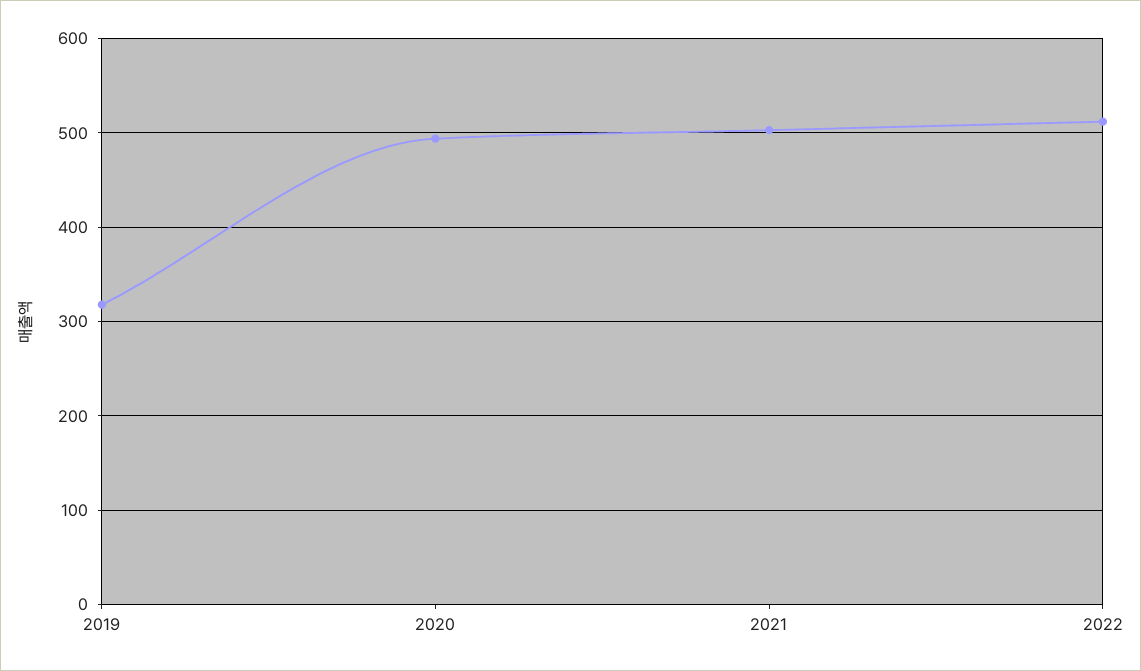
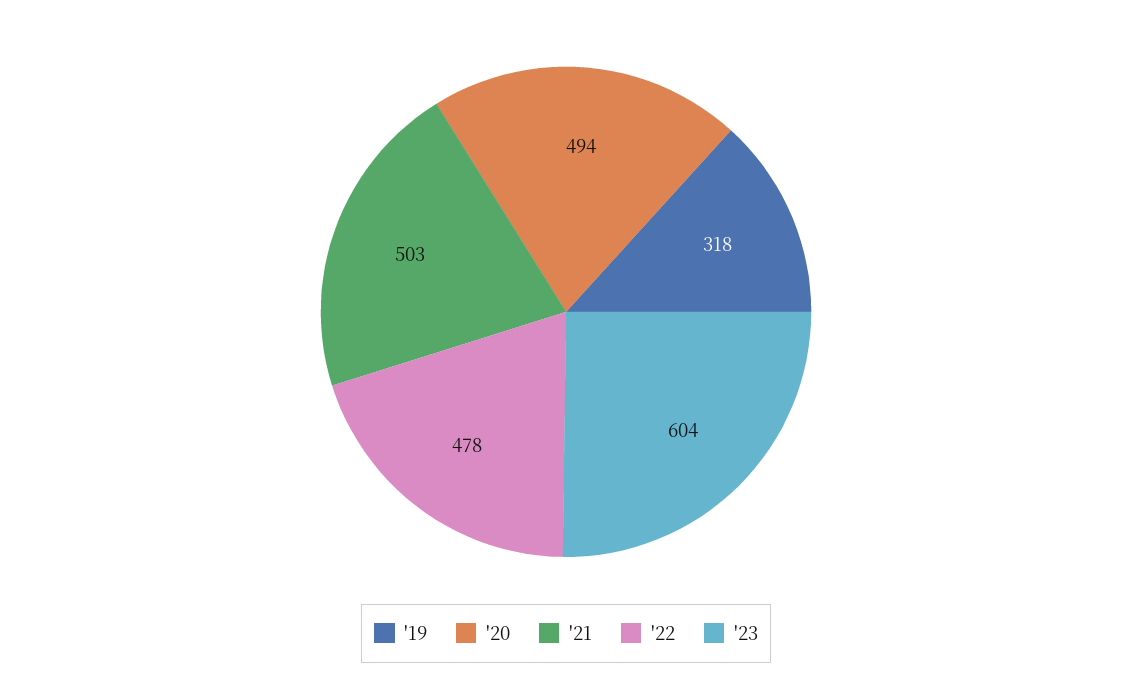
2022: 510 -> 478
'23: none -> 604

